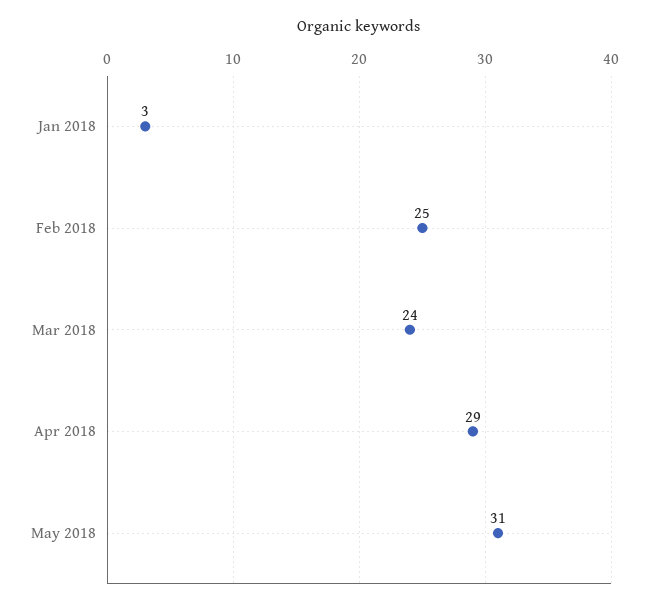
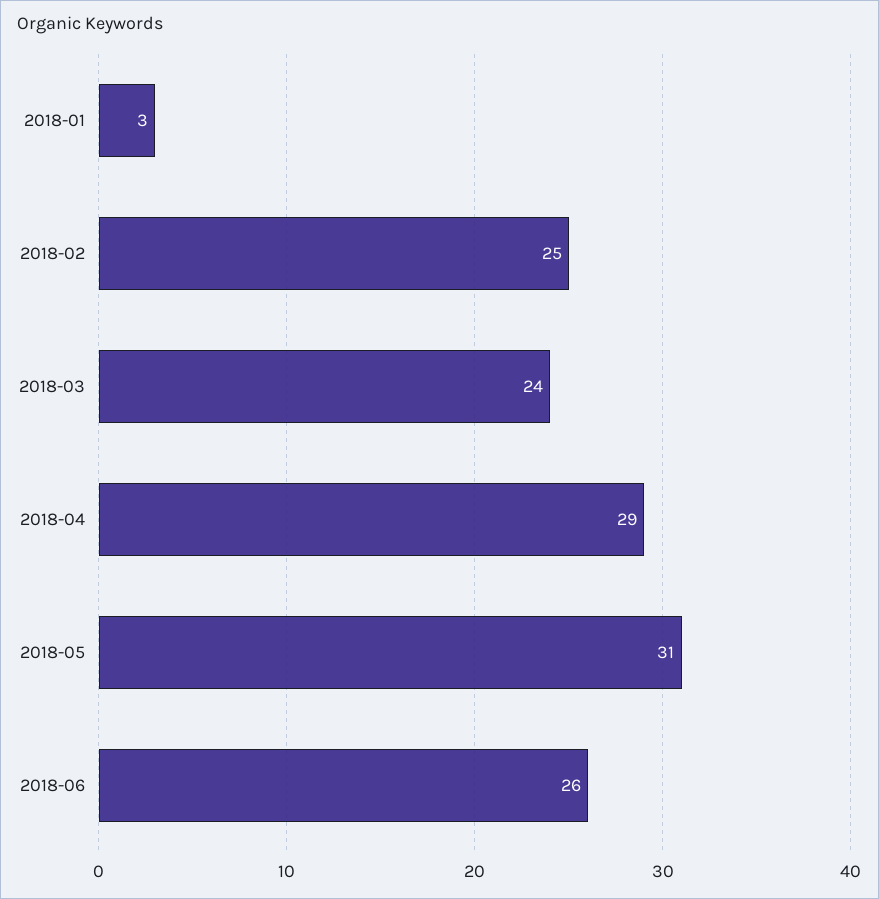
2018-06: none -> 26

